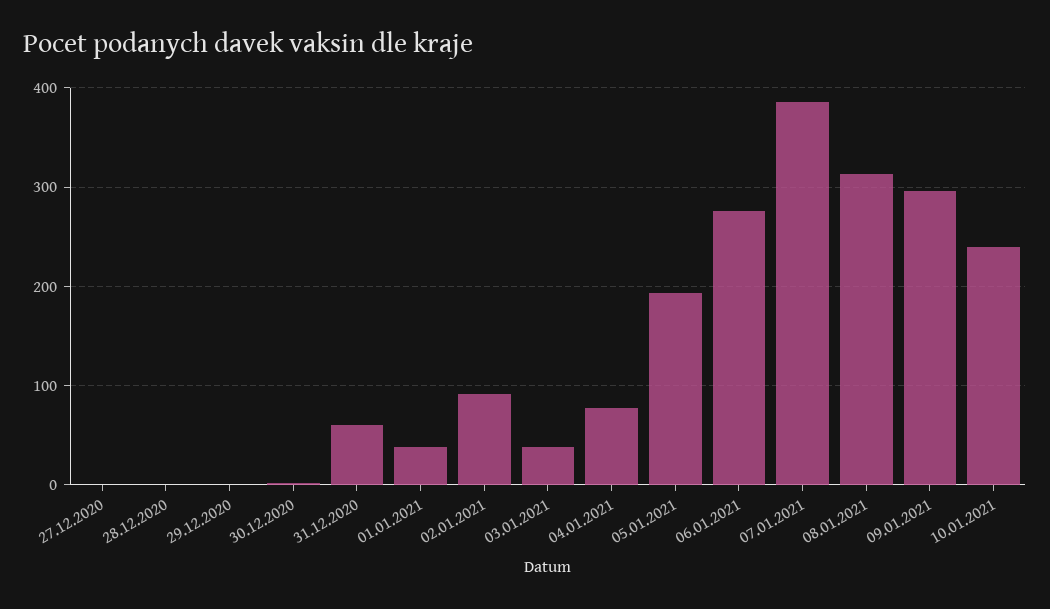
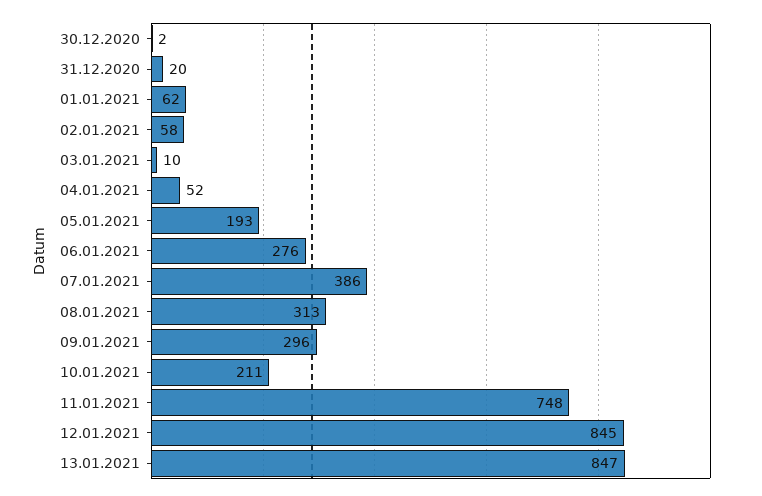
27.12.2020: 0 -> none
28.12.2020: 0 -> none
29.12.2020: 0 -> none
31.12.2020: 60 -> 20
01.01.2021: 40 -> 62
02.01.2021: 90 -> 58
03.01.2021: 40 -> 10
04.01.2021: 80 -> 52
10.01.2021: 240 -> 211
11.01.2021: none -> 748
12.01.2021: none -> 845
13.01.2021: none -> 847

